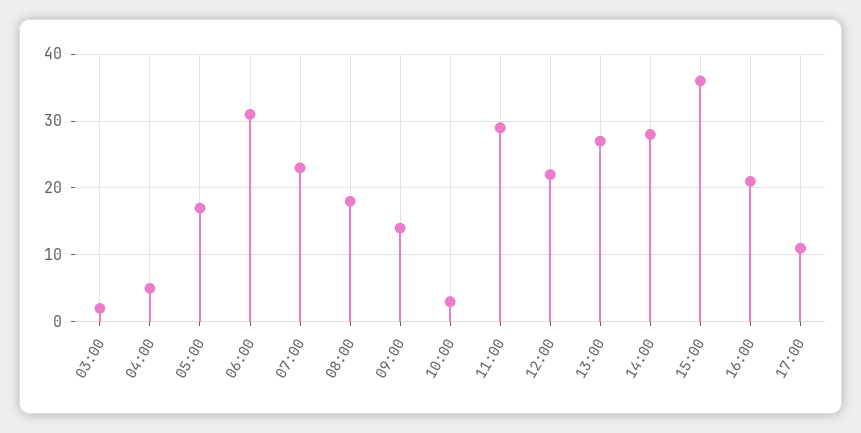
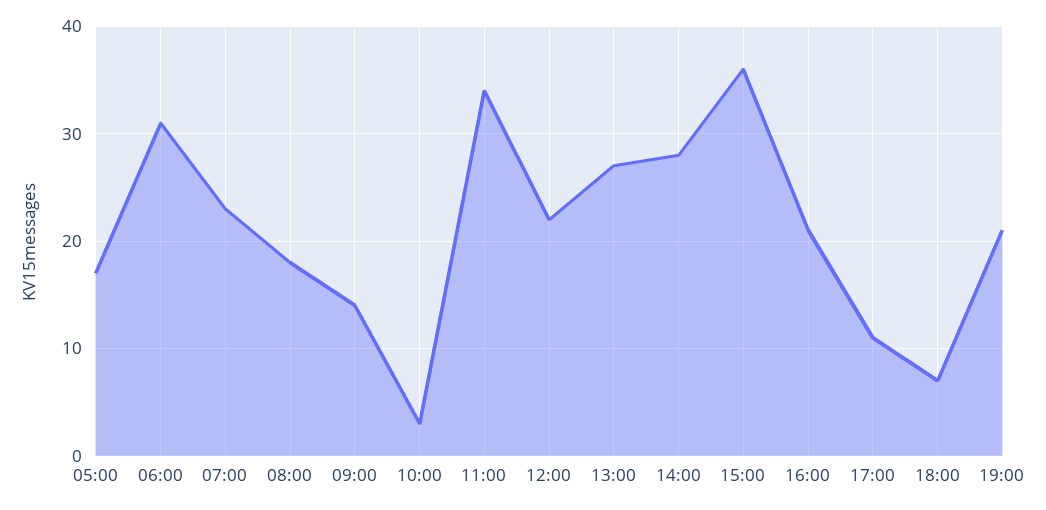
03:00: 2 -> none
04:00: 5 -> none
11:00: 29 -> 34
18:00: none -> 7
19:00: none -> 21

